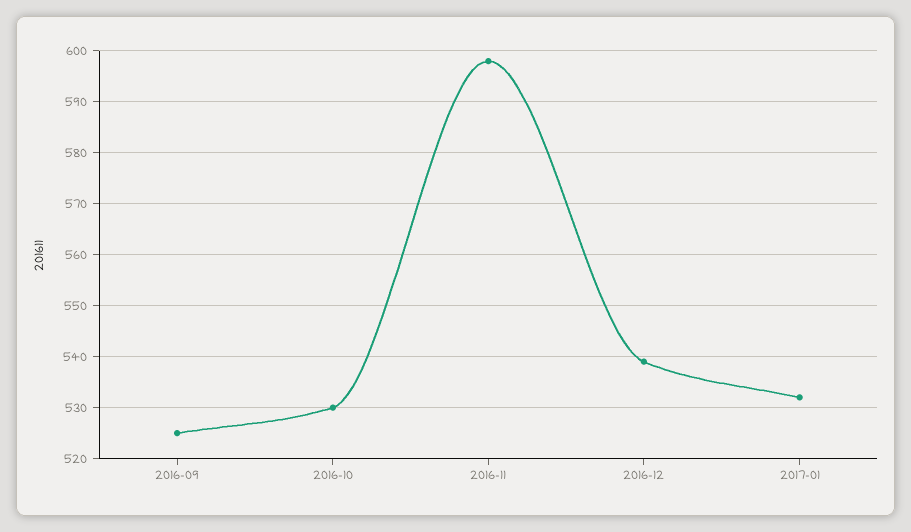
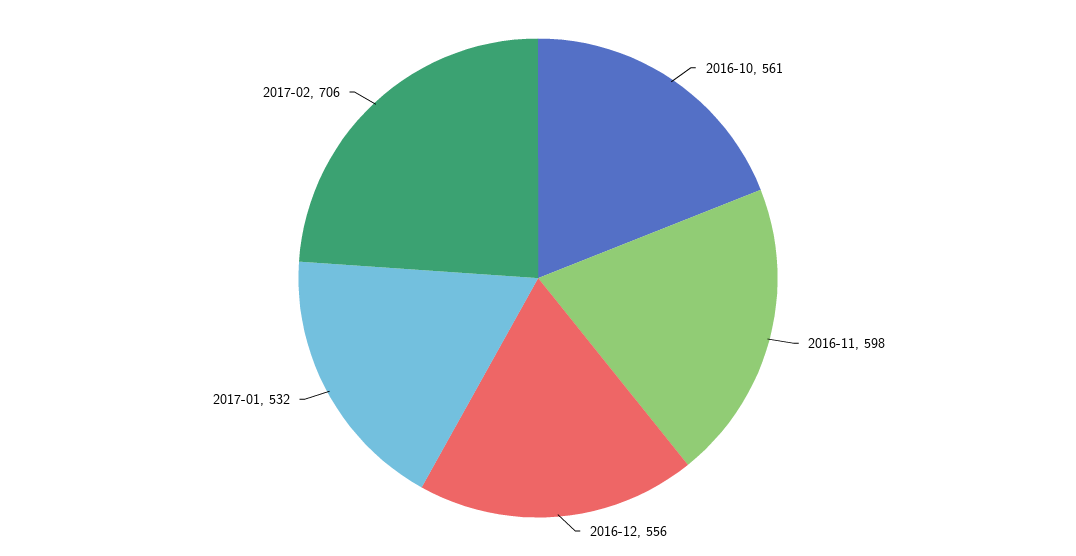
2016-09: 525 -> none
2016-10: 530 -> 561
2016-12: 540 -> 556
2017-02: none -> 706

